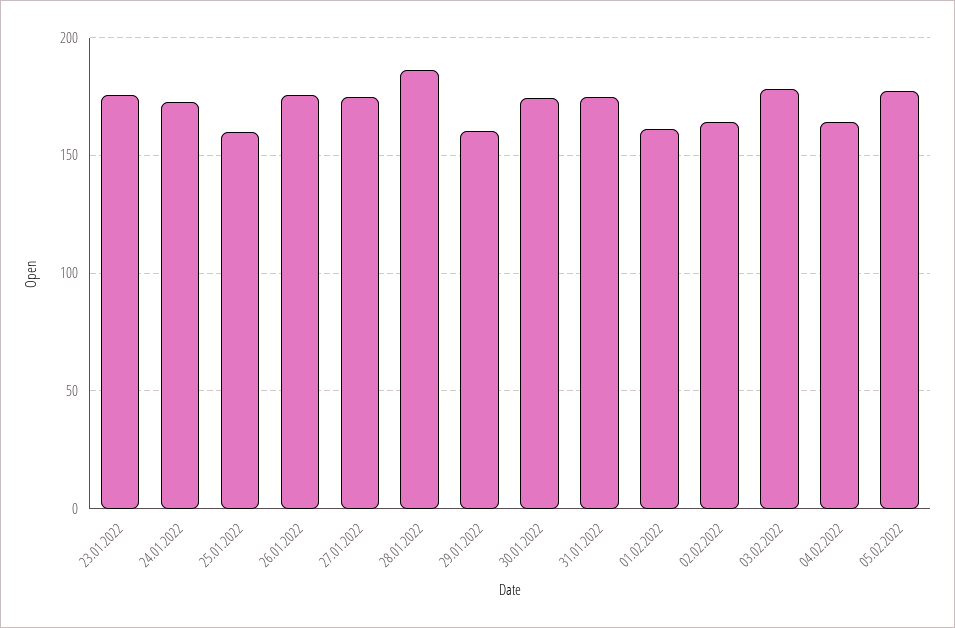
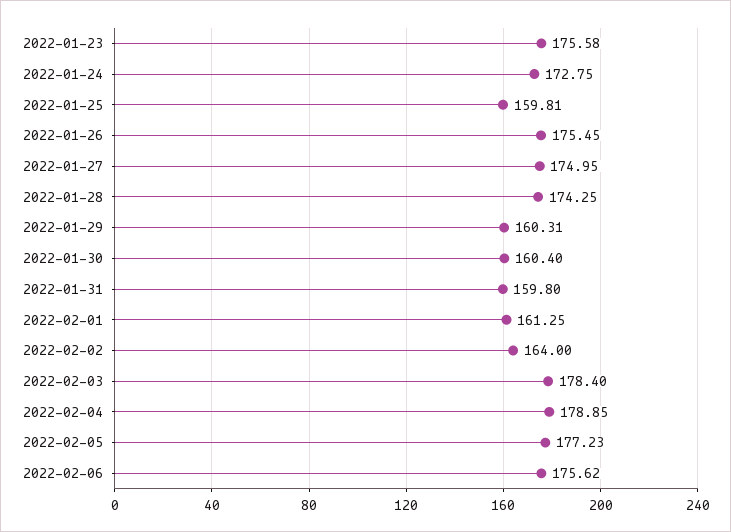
28.01.2022: 185 -> 174.25
30.01.2022: 175 -> 160.4
31.01.2022: 175 -> 159.8
04.02.2022: 165 -> 178.85
2022-02-06: none -> 175.62

